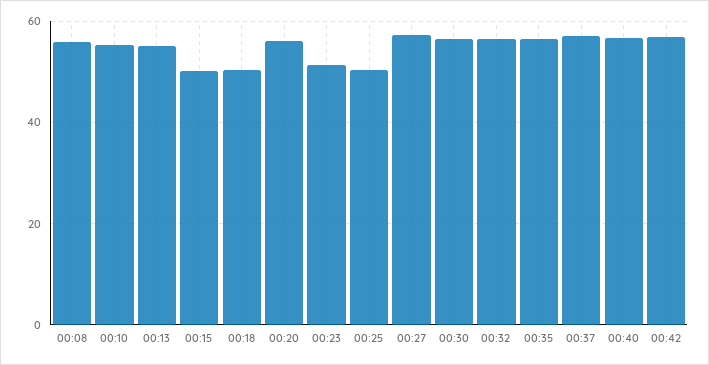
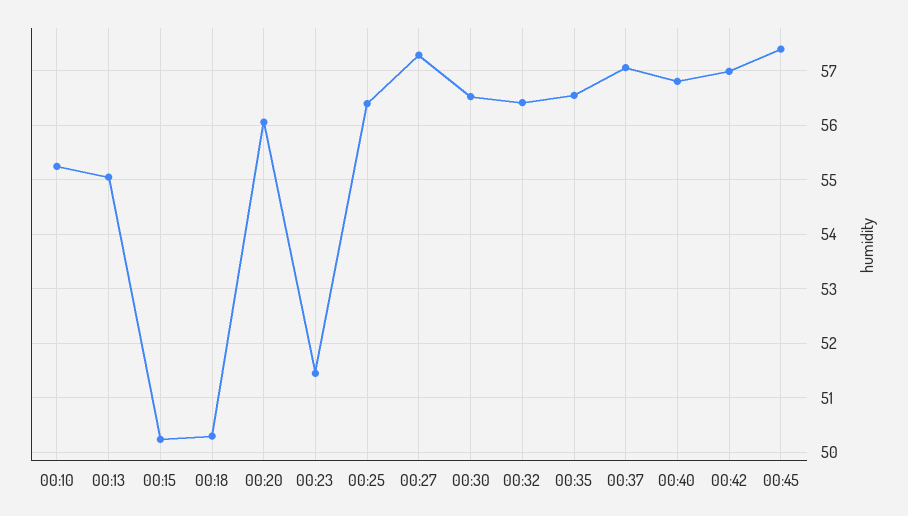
00:08: 56 -> none
00:25: 50 -> 56.4
00:45: none -> 57.4

